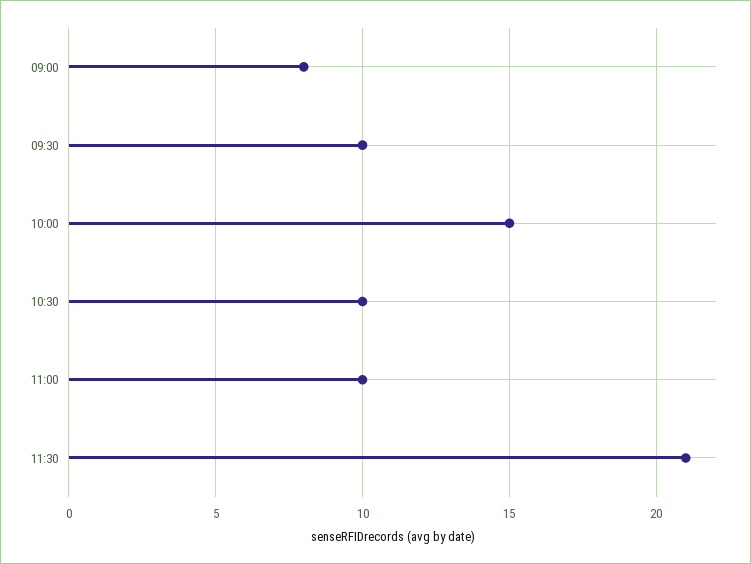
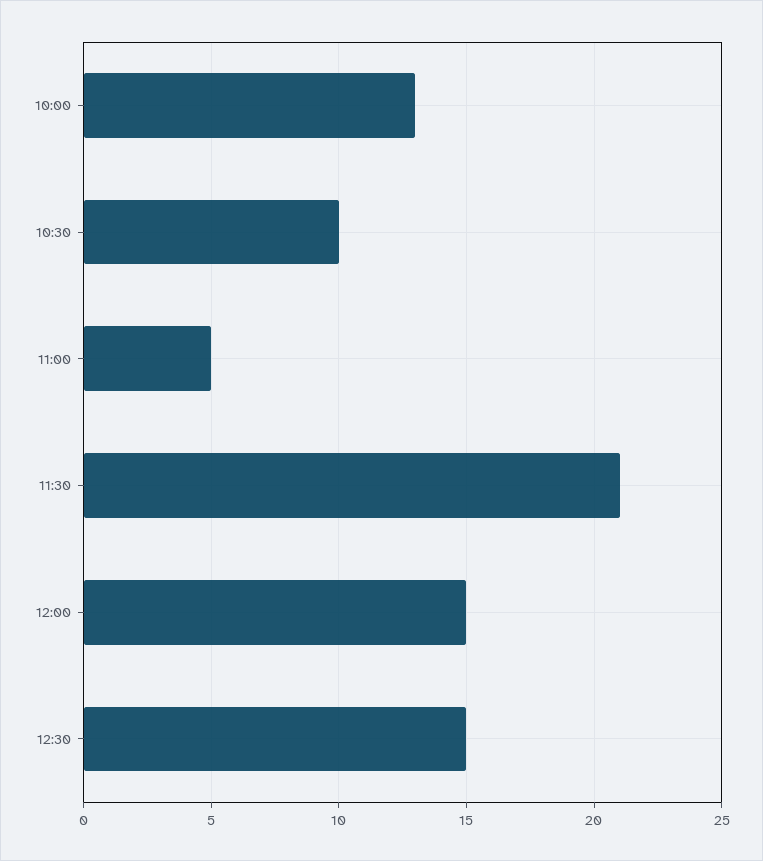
09:00: 8 -> none
09:30: 10 -> none
10:00: 15 -> 13
11:00: 10 -> 5
12:00: none -> 15
12:30: none -> 15

